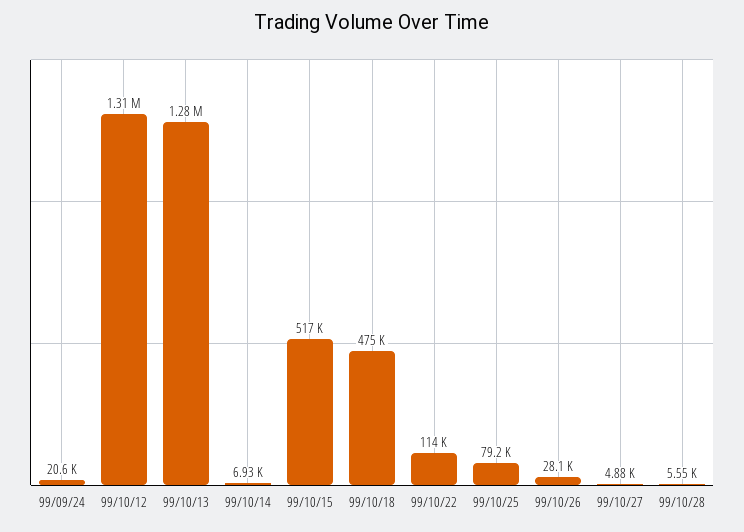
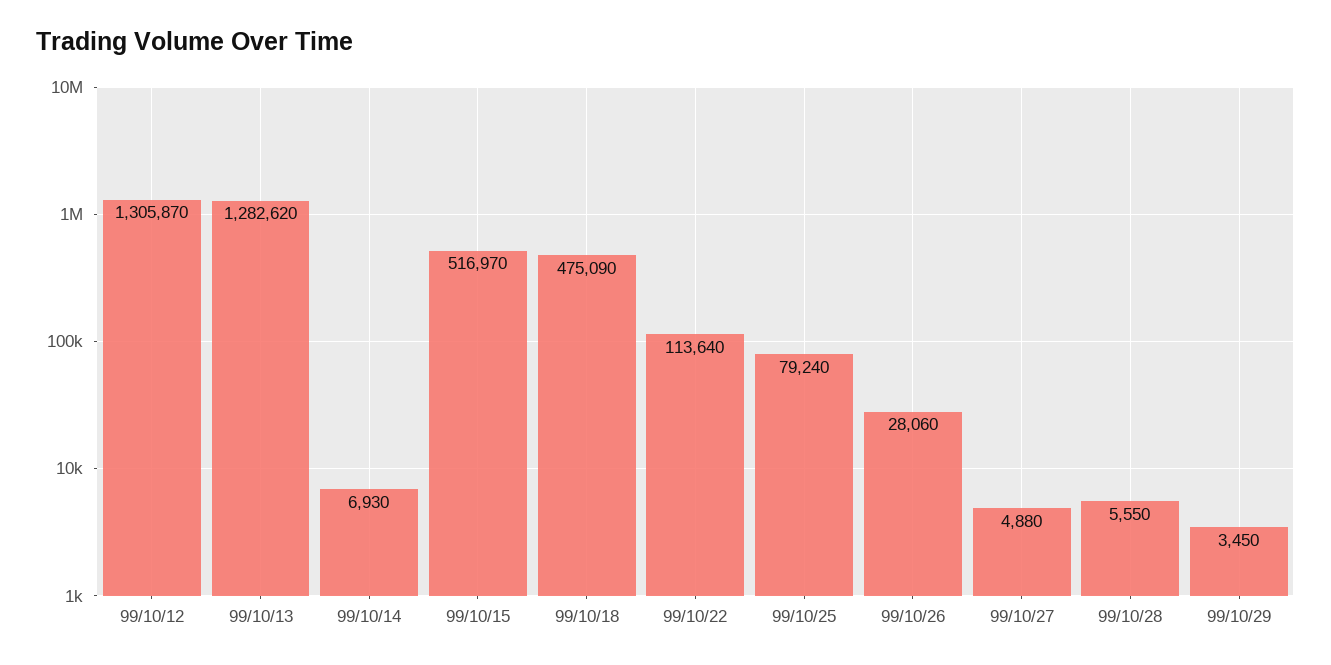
99/09/24: 20600 -> none
99/10/29: none -> 3450

